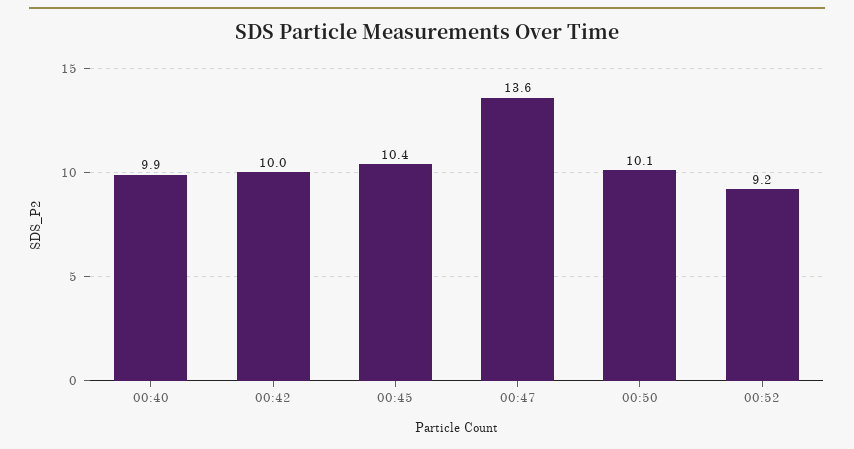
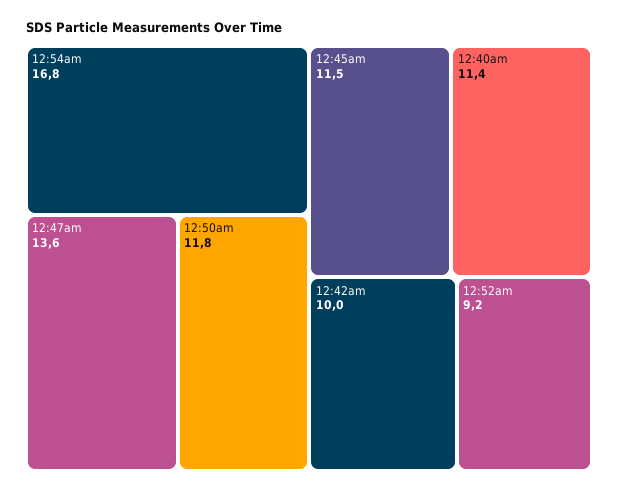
00:40: 9.9 -> 11.4
00:45: 10.4 -> 11.5
00:50: 10.1 -> 11.8
12:54am: none -> 16.8

